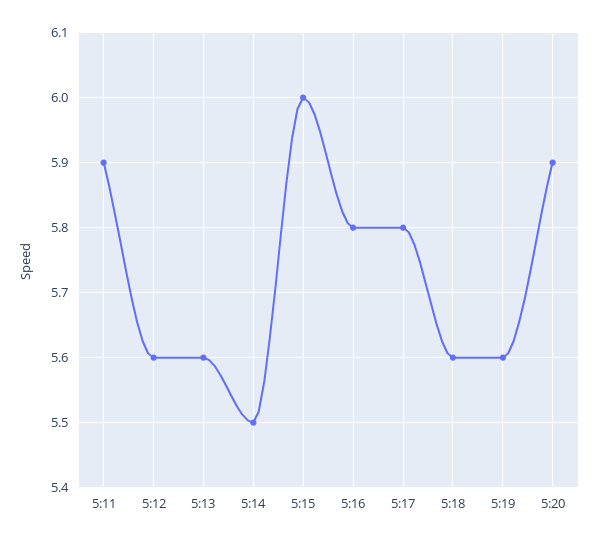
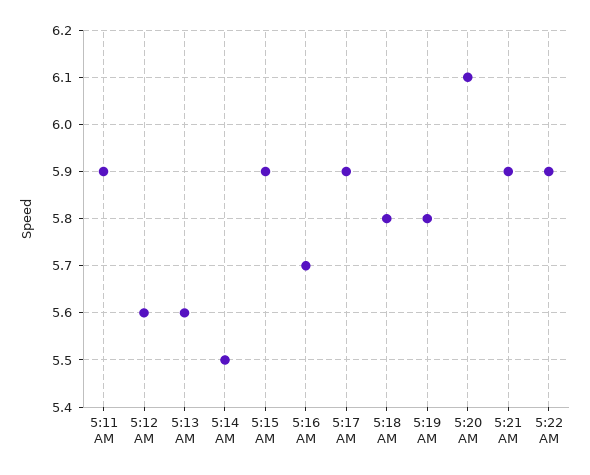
5:15: 6 -> 5.9
5:16: 5.8 -> 5.7
5:17: 5.8 -> 5.9
5:18: 5.6 -> 5.8
5:19: 5.6 -> 5.8
5:20: 5.9 -> 6.1
5:21 AM: none -> 5.9
5:22 AM: none -> 5.9

